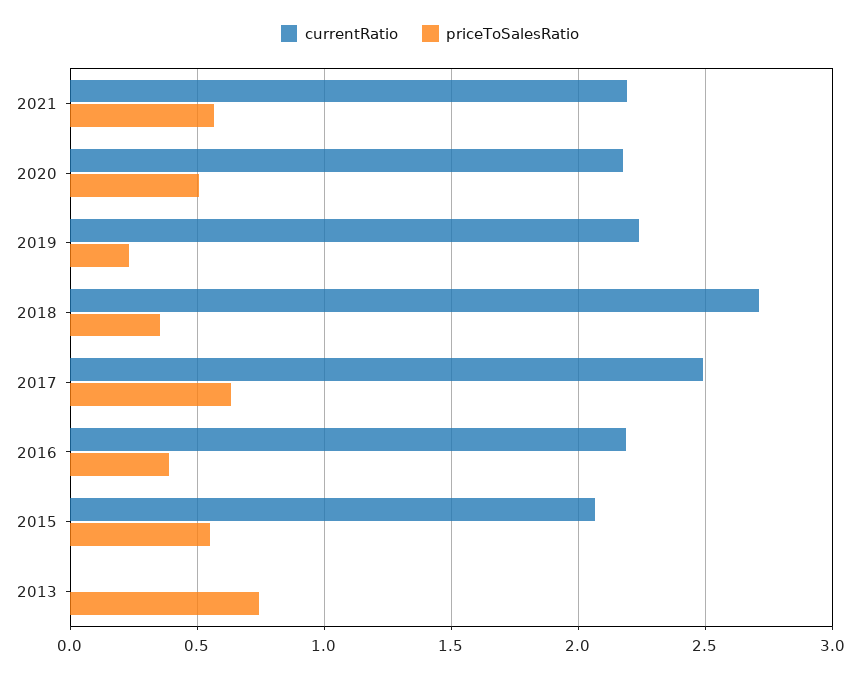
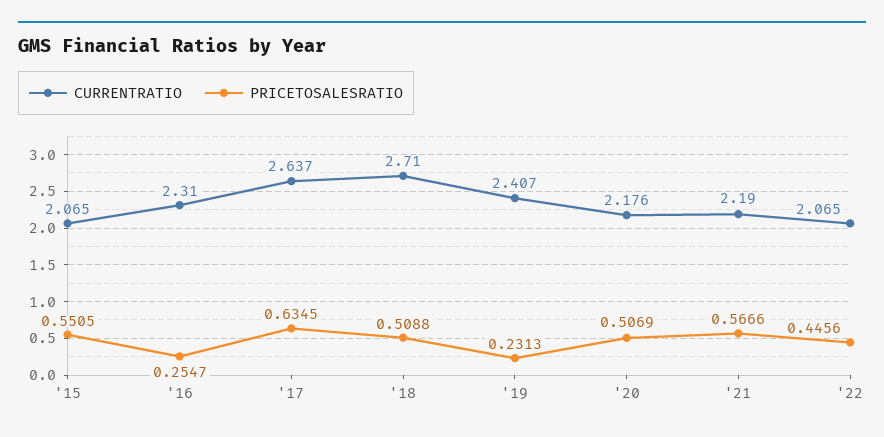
currentRatio, 2019: 2.25 -> 2.407
priceToSalesRatio, 2018: 0.35 -> 0.5088
currentRatio, 2017: 2.5 -> 2.637
currentRatio, 2016: 2.2 -> 2.31
priceToSalesRatio, 2016: 0.4 -> 0.2547
currentRatio, 2013: 0 -> none
priceToSalesRatio, 2013: 0.75 -> none
currentRatio, '22: none -> 2.065
priceToSalesRatio, '22: none -> 0.4456

